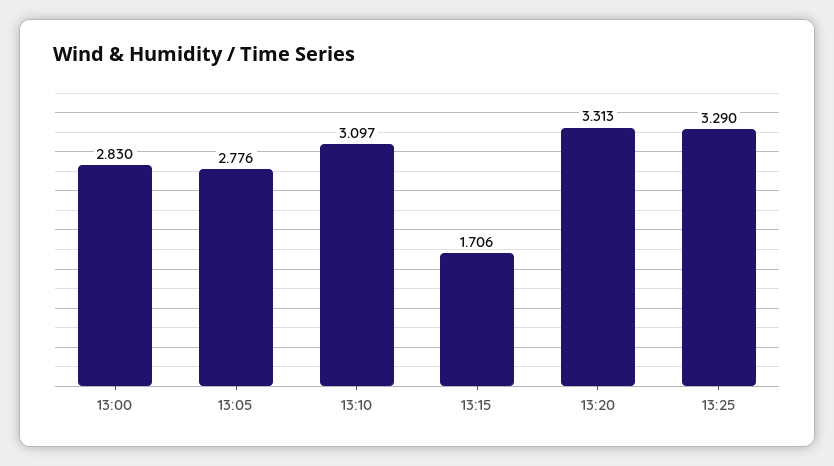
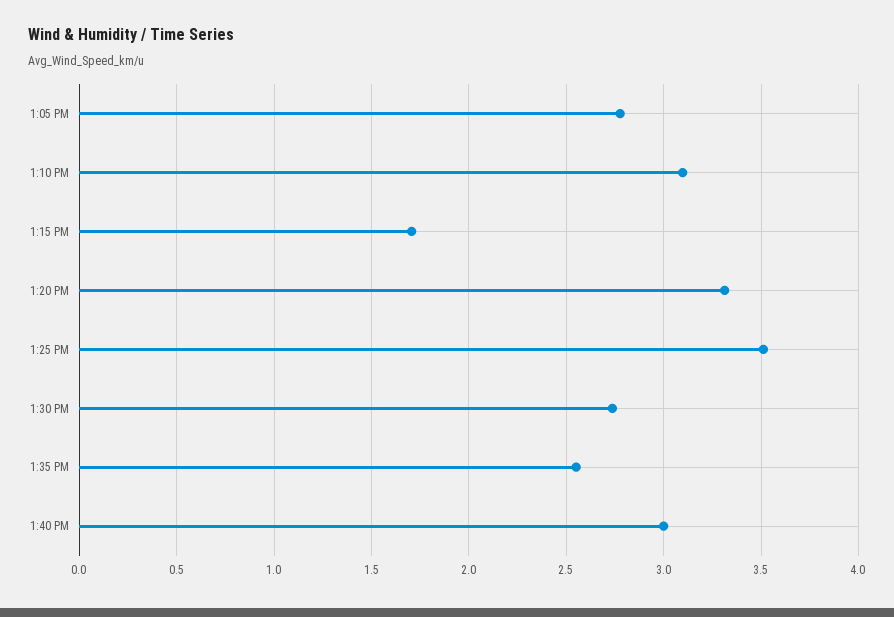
13:00: 2.83 -> none
13:25: 3.29 -> 3.5
1:30 PM: none -> 2.75
1:35 PM: none -> 2.55
1:40 PM: none -> 3

